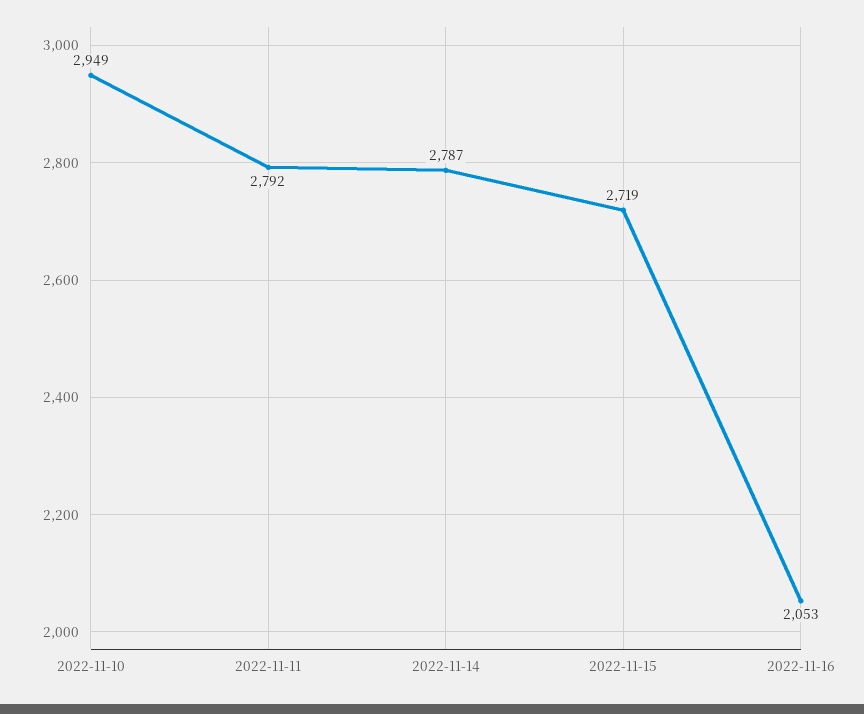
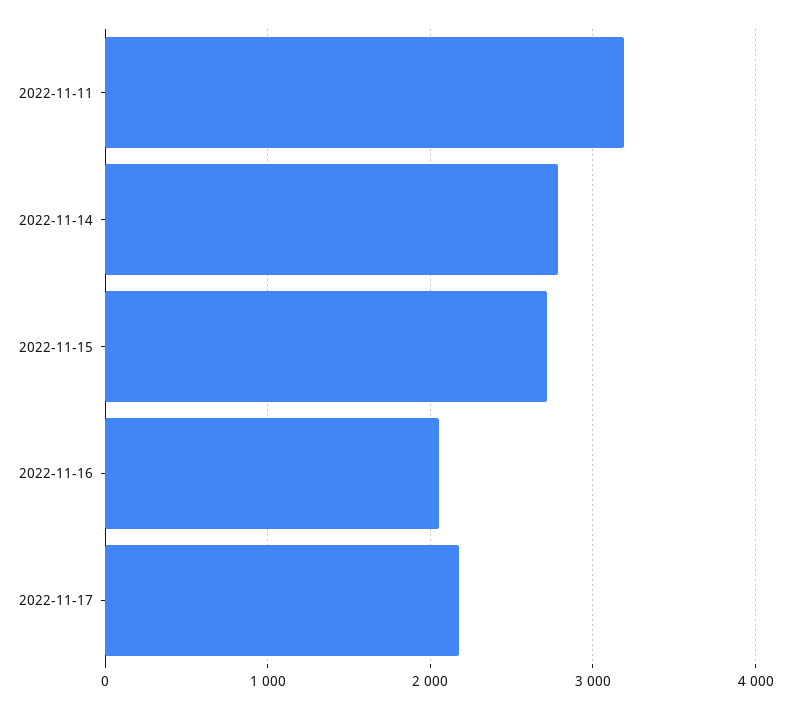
2022-11-10: 2949 -> none
2022-11-11: 2792 -> 3200
2022-11-17: none -> 2200

